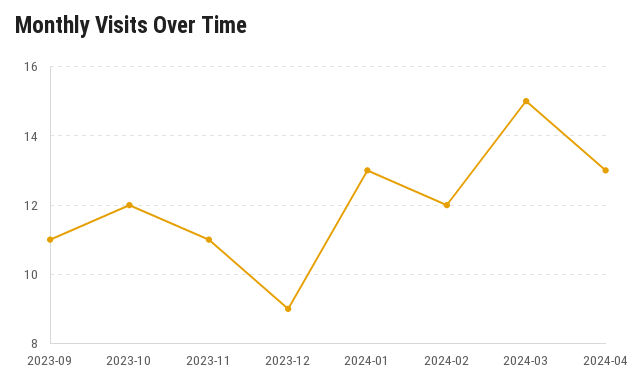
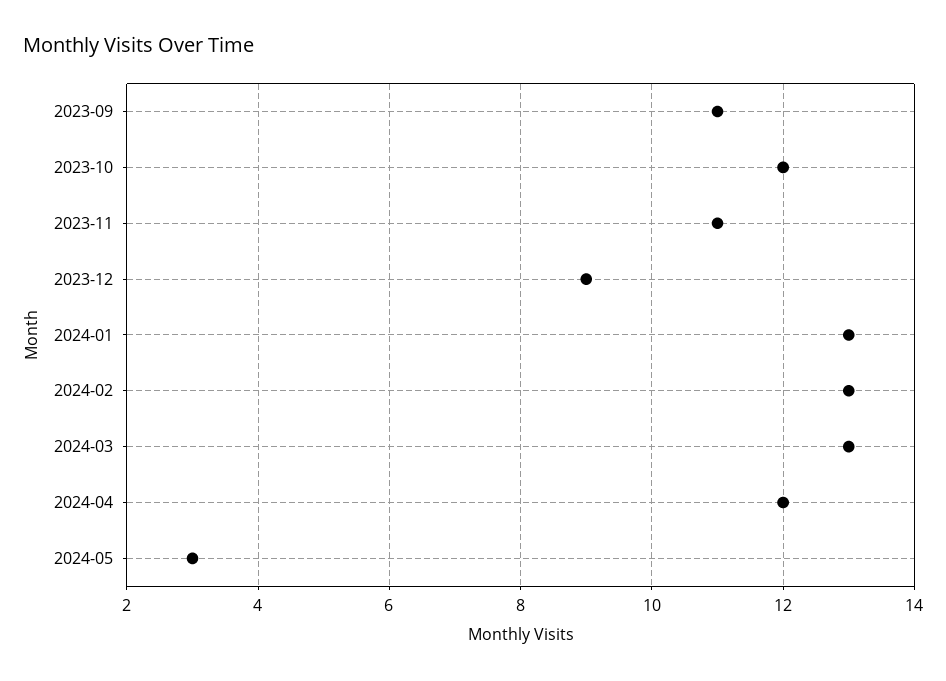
2024-02: 12 -> 13
2024-03: 15 -> 13
2024-04: 13 -> 12
2024-05: none -> 3

